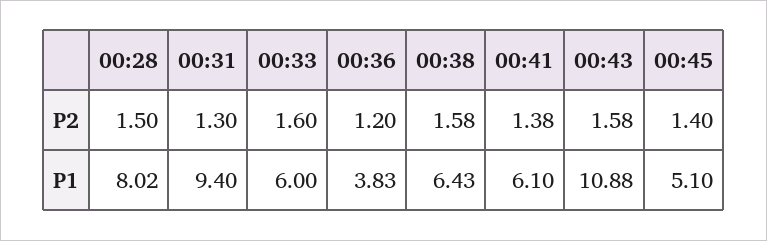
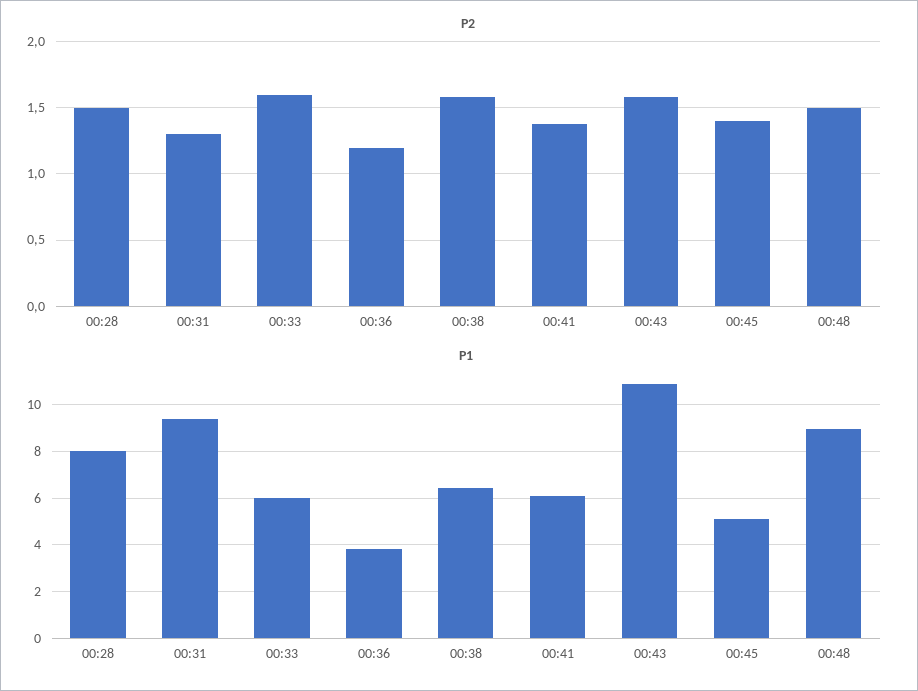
P2, 00:48: none -> 1.5
P1, 00:48: none -> 9

